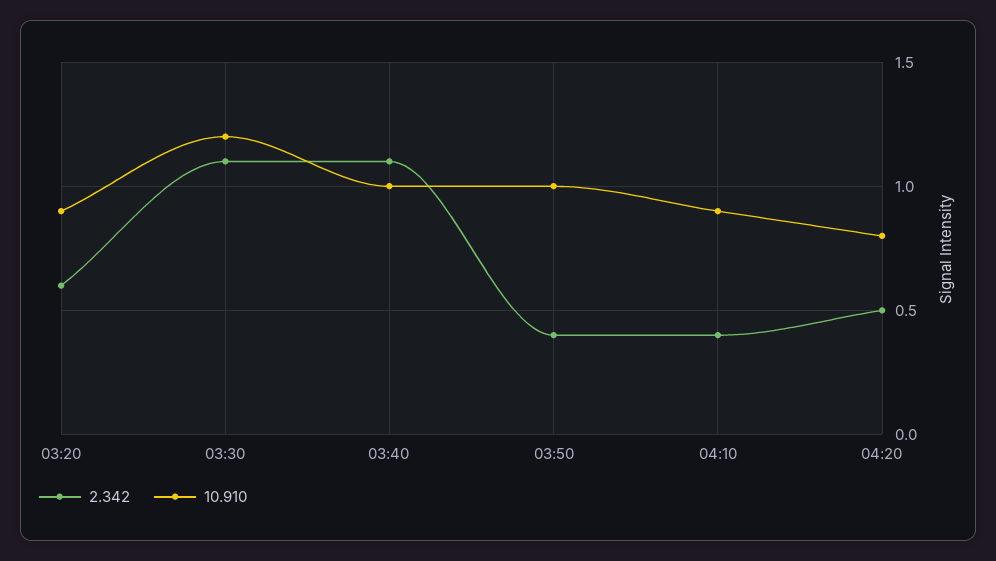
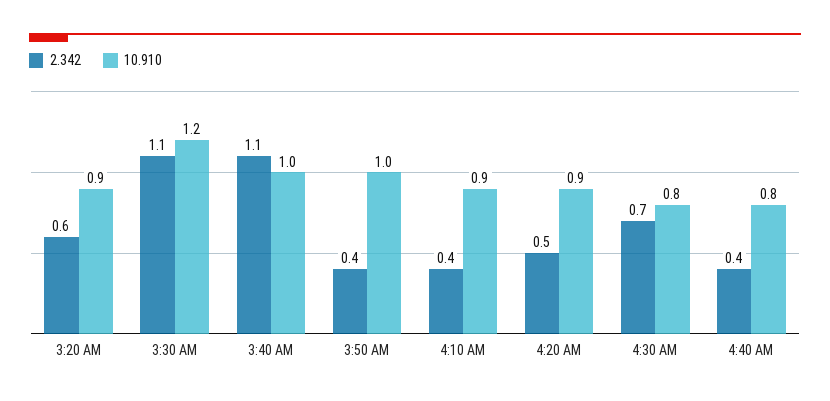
10.910, 04:20: 0.8 -> 0.9
2.342, 4:30 AM: none -> 0.7
10.910, 4:30 AM: none -> 0.8
2.342, 4:40 AM: none -> 0.4
10.910, 4:40 AM: none -> 0.8

